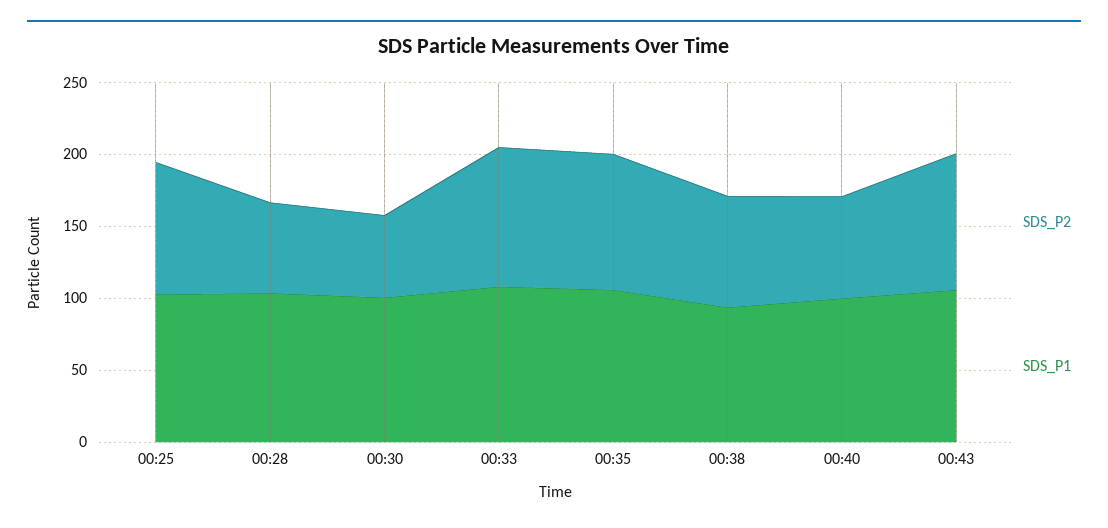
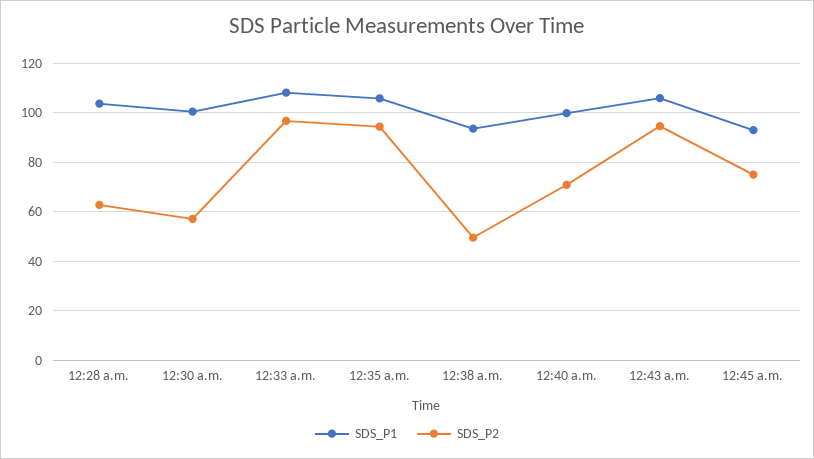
SDS_P2, 00:25: 90 -> none
SDS_P1, 00:25: 100 -> none
SDS_P2, 00:38: 80 -> 50
SDS_P1, 12:45 a.m.: none -> 92.5
SDS_P2, 12:45 a.m.: none -> 75

